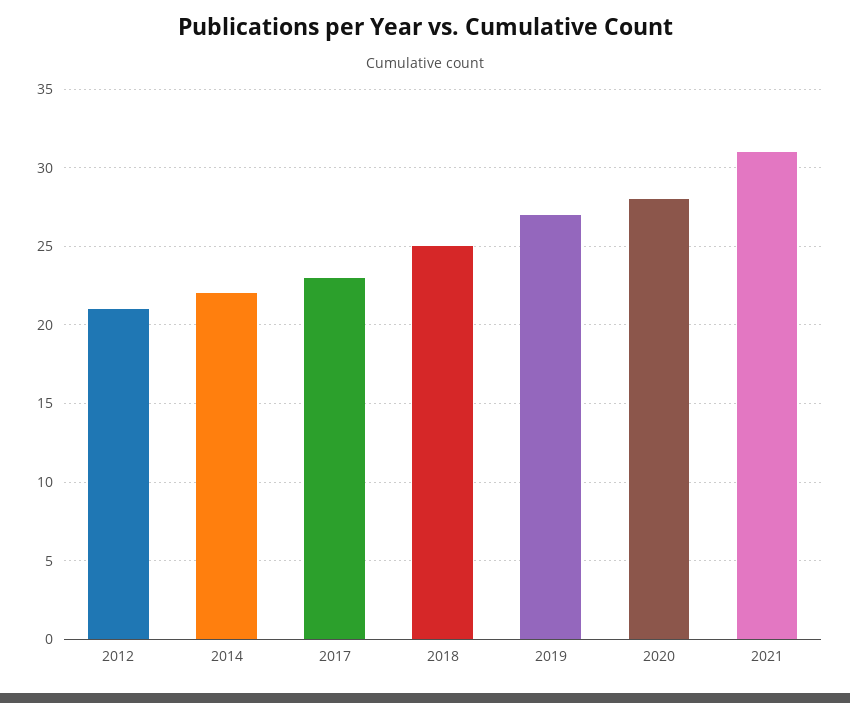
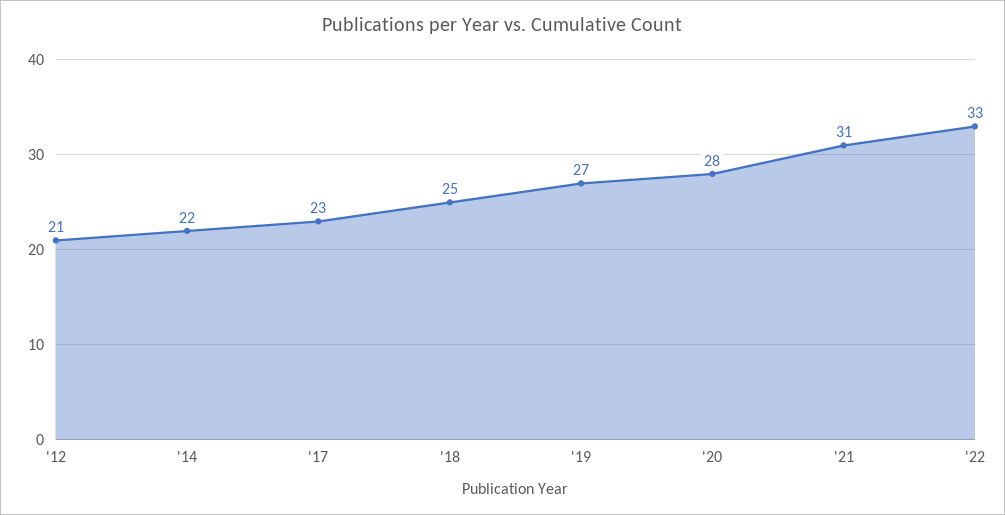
'22: none -> 33

